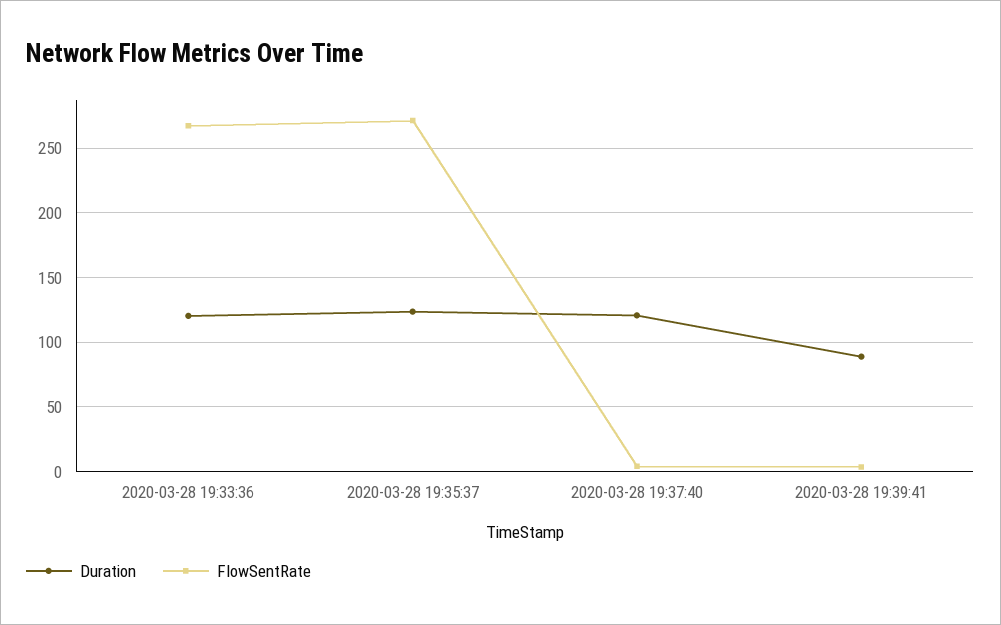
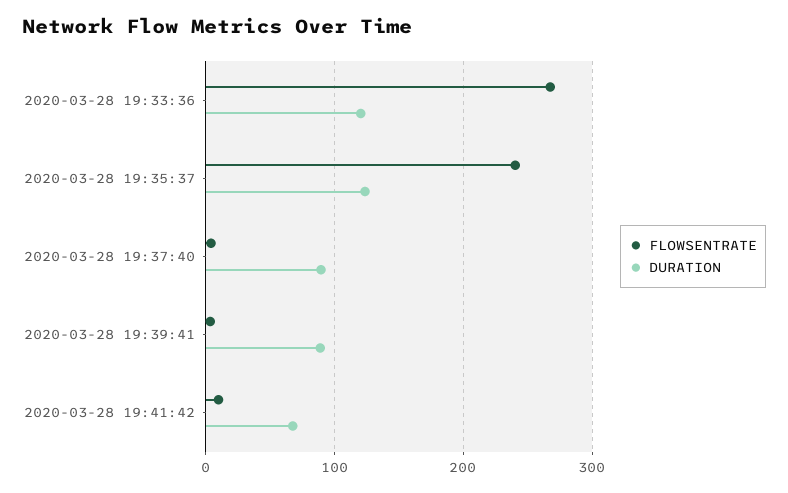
FlowSentRate, 2020-03-28 19:35:37: 270 -> 240
Duration, 2020-03-28 19:37:40: 120 -> 90
FlowSentRate, 2020-03-28 19:41:42: none -> 10
Duration, 2020-03-28 19:41:42: none -> 70

